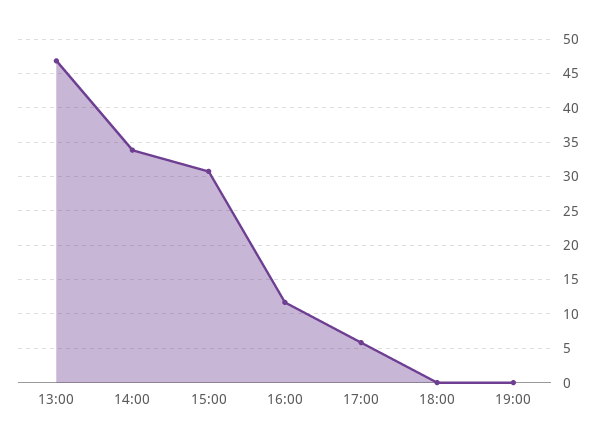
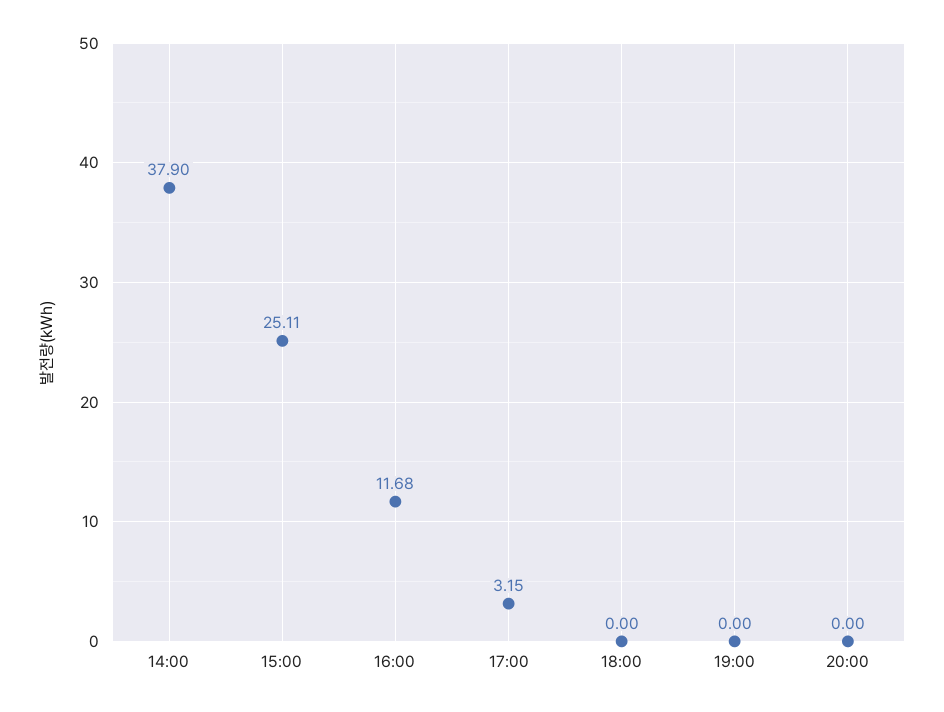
13:00: 47 -> none
14:00: 34 -> 37.9
15:00: 31 -> 25.11
17:00: 6 -> 3.15
20:00: none -> 0

